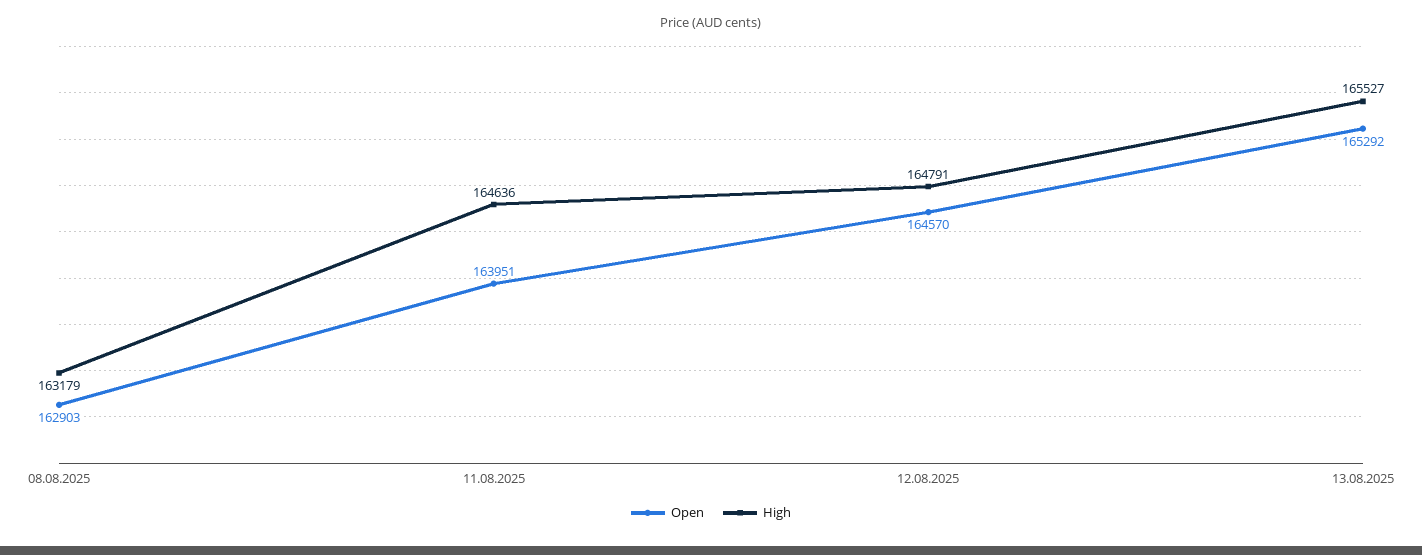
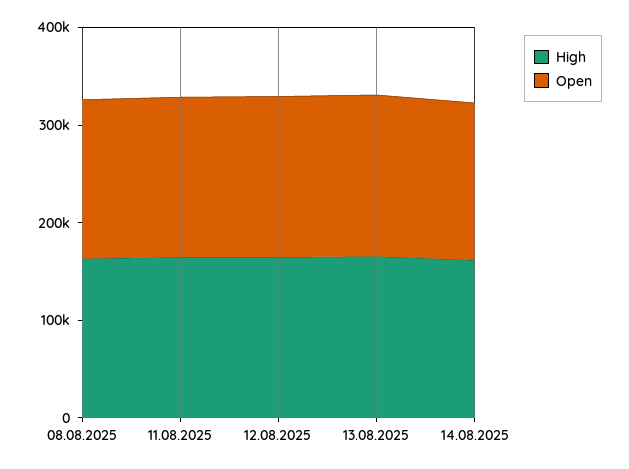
High, 14.08.2025: none -> 160000
Open, 14.08.2025: none -> 160000

